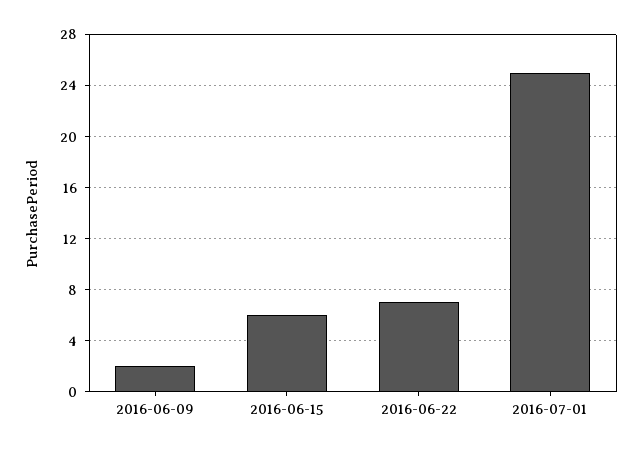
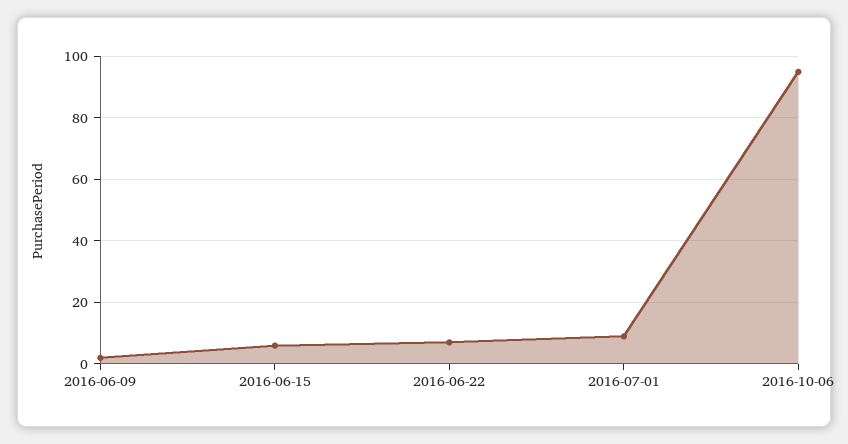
2016-07-01: 25 -> 10
2016-10-06: none -> 95

